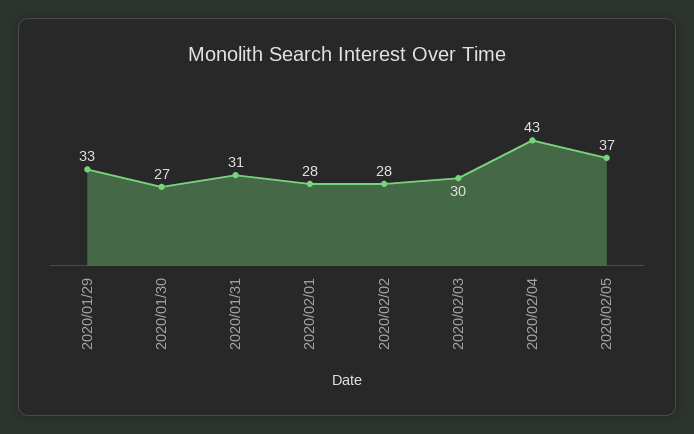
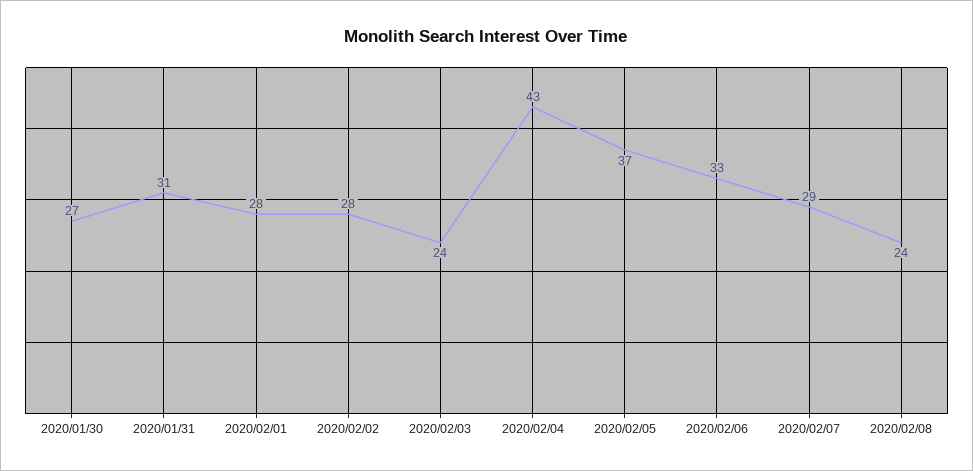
2020/01/29: 33 -> none
2020/02/03: 30 -> 24
2020/02/06: none -> 33
2020/02/07: none -> 29
2020/02/08: none -> 24

